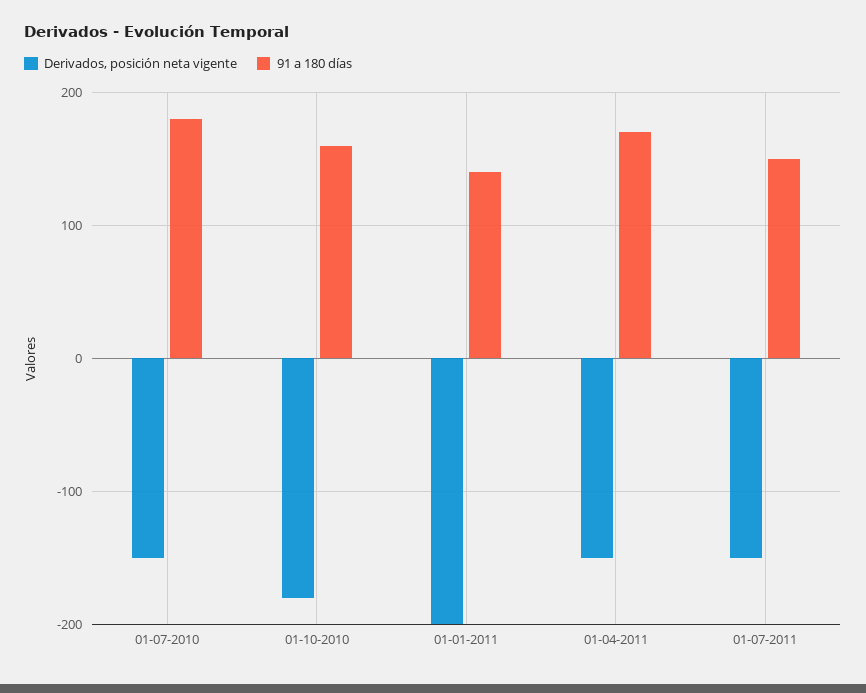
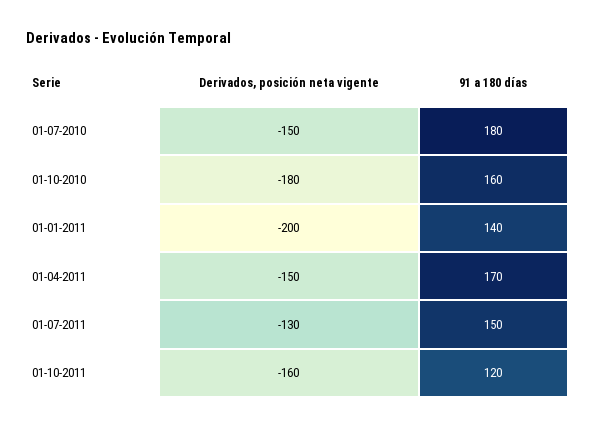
Derivados, posición neta vigente, 01-07-2011: -150 -> -130
Derivados, posición neta vigente, 01-10-2011: none -> -160
91 a 180 días, 01-10-2011: none -> 120

